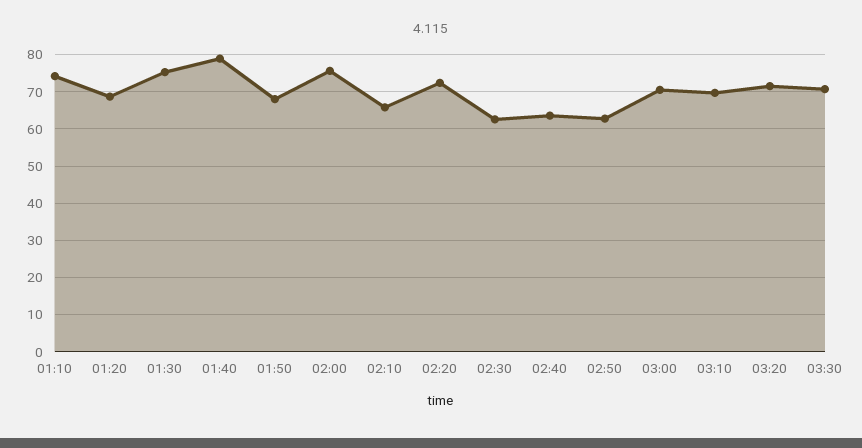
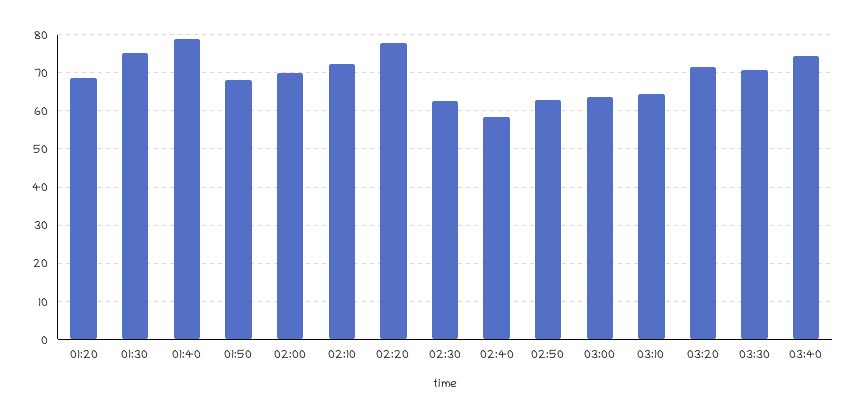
01:10: 74 -> none
02:00: 76 -> 70
02:10: 66 -> 72
02:20: 72 -> 78
02:40: 64 -> 58
03:00: 70 -> 64
03:10: 70 -> 64
03:40: none -> 74

